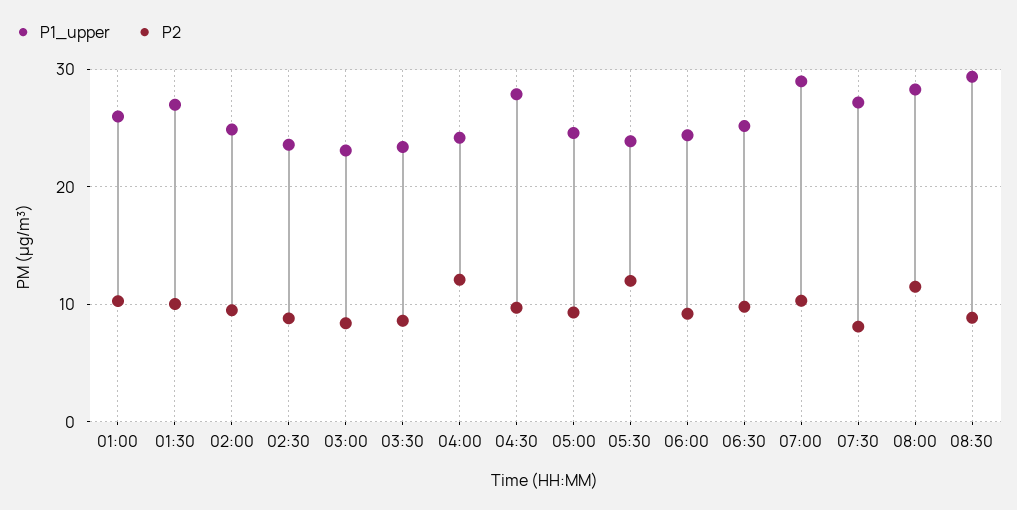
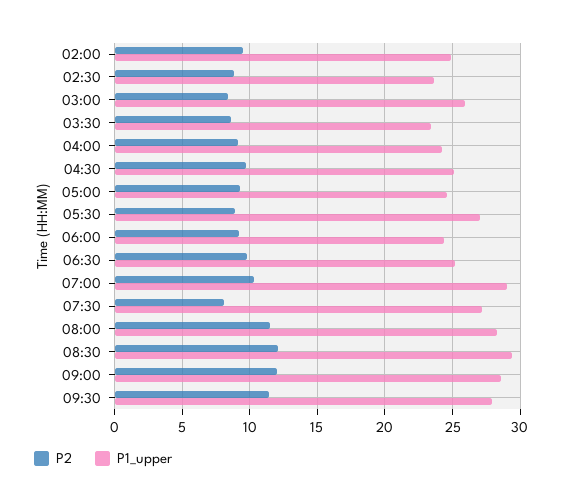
P1_upper, 01:00: 26 -> none
P2, 01:00: 10 -> none
P1_upper, 01:30: 27 -> none
P2, 01:30: 10 -> none
P1_upper, 03:00: 23 -> 26
P2, 04:00: 12 -> 9
P1_upper, 04:30: 28 -> 25
P1_upper, 05:30: 24 -> 27
P2, 05:30: 12 -> 9
P2, 08:30: 9 -> 12
P2, 09:00: none -> 12
P1_upper, 09:00: none -> 28.5
P2, 09:30: none -> 11.5
P1_upper, 09:30: none -> 28

